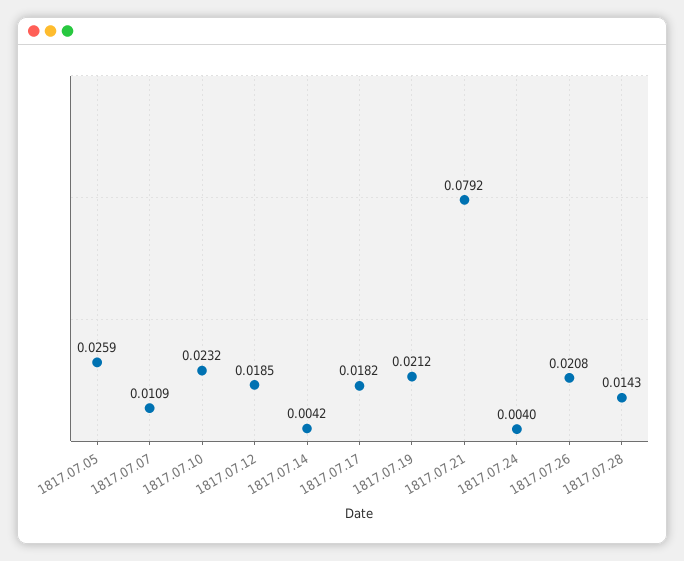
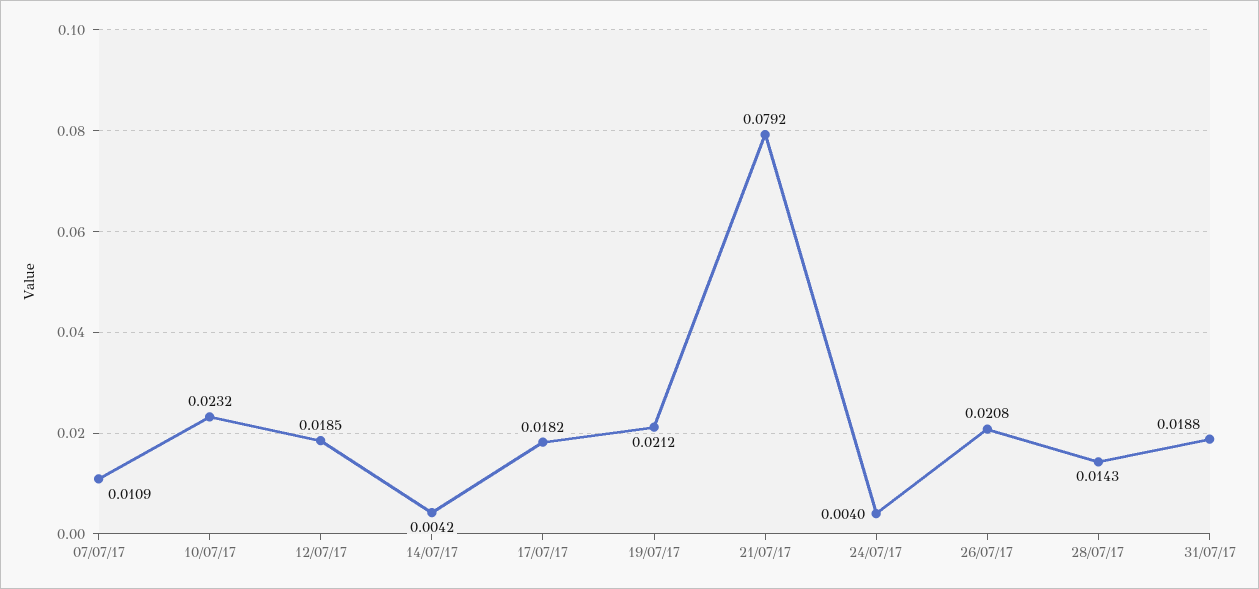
1817.07.05: 0.0259 -> none
31/07/17: none -> 0.0188

